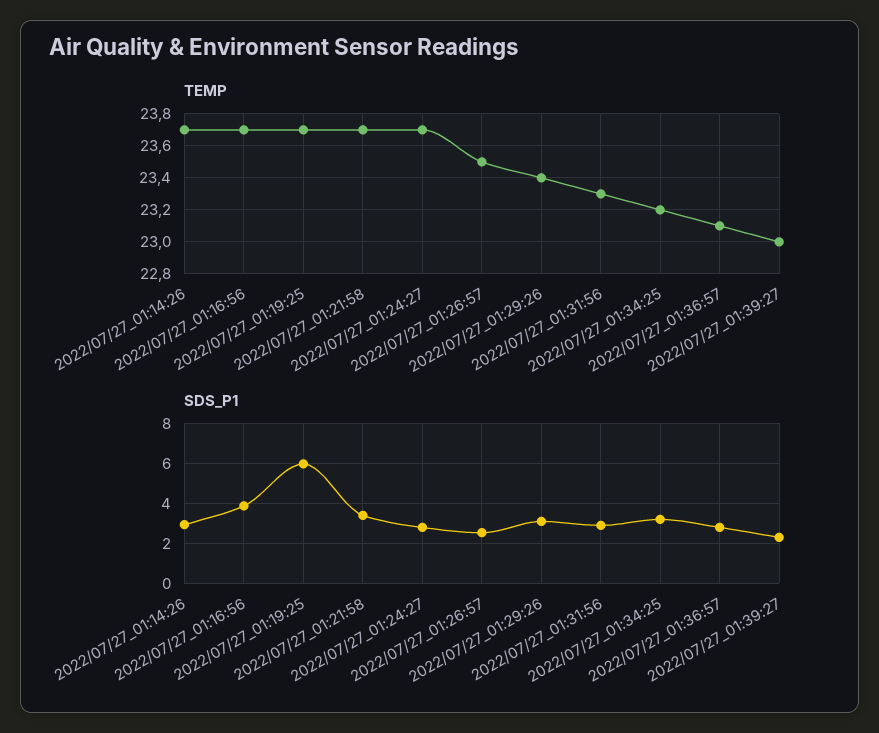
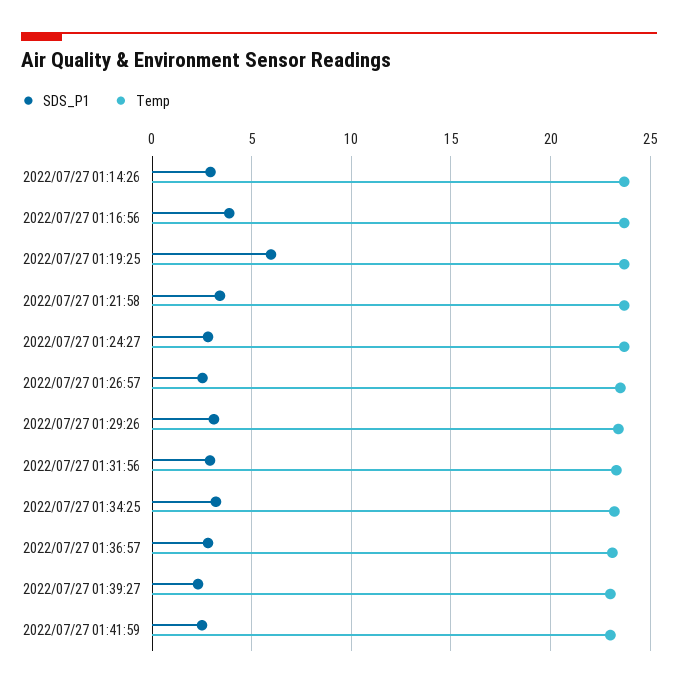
SDS_P1, 2022/07/27 01:41:59: none -> 2.5
TEMP, 2022/07/27 01:41:59: none -> 23

